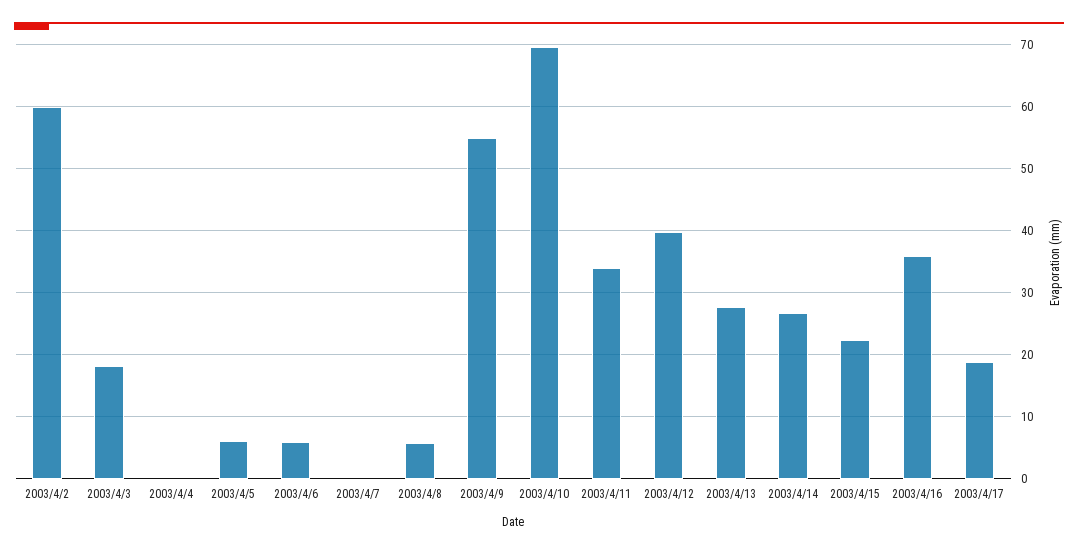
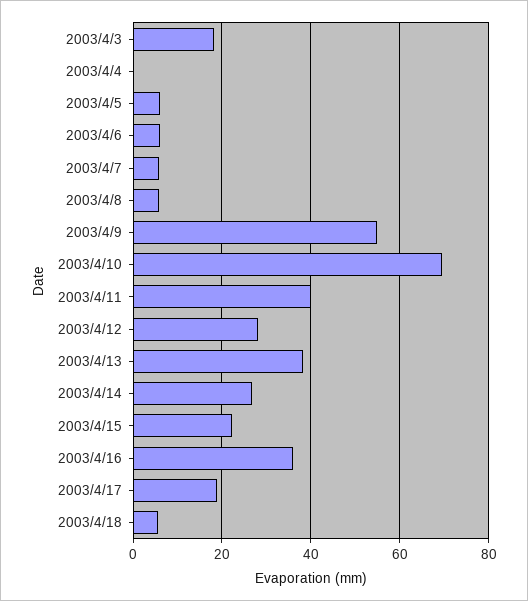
2003/4/2: 60 -> none
2003/4/7: 0 -> 6
2003/4/11: 34 -> 40
2003/4/12: 40 -> 28
2003/4/13: 28 -> 38
2003/4/18: none -> 6

